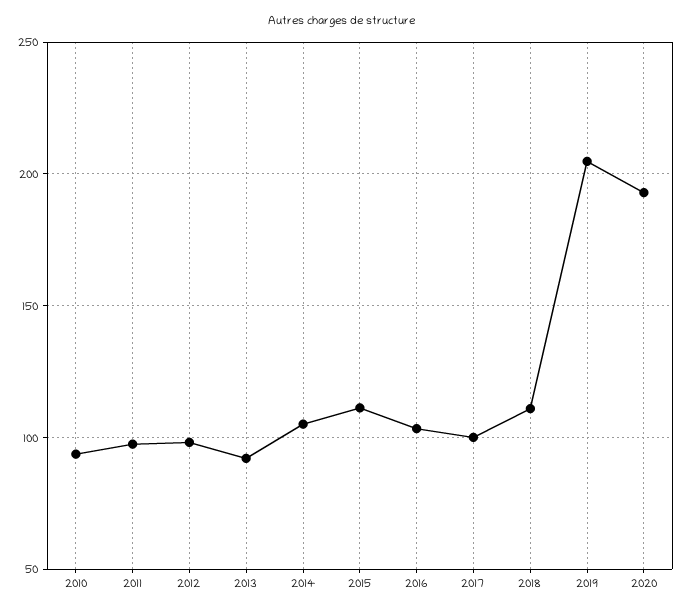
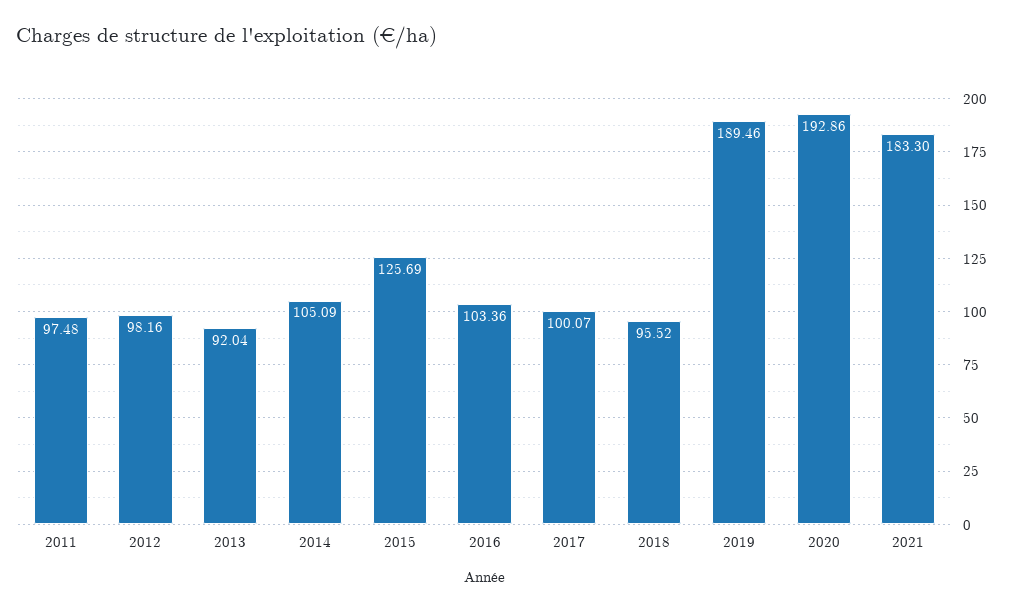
2010: 95 -> none
2015: 110 -> 125.69
2018: 110 -> 95.52
2019: 205 -> 189.46
2021: none -> 183.3

